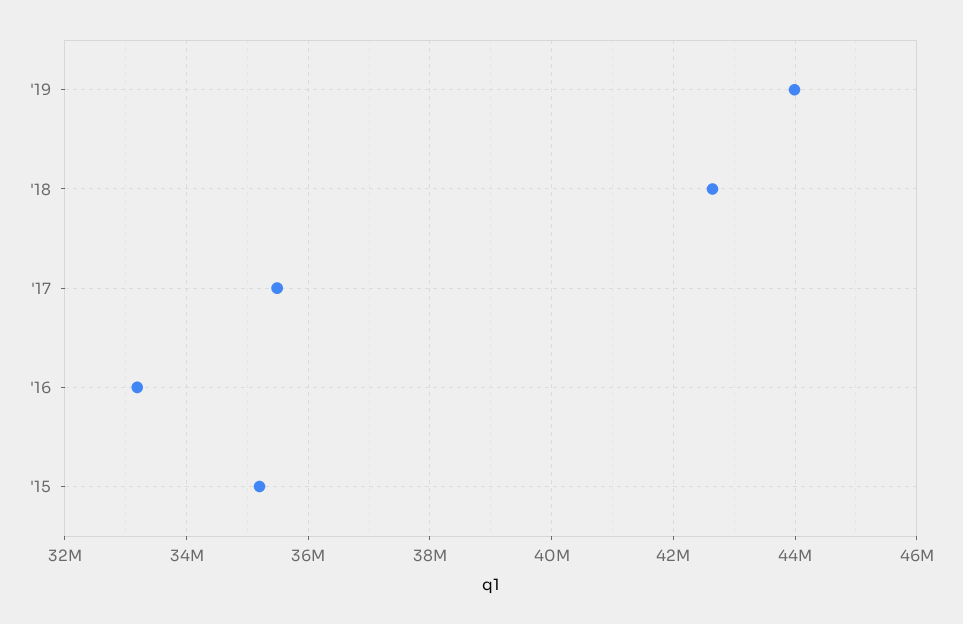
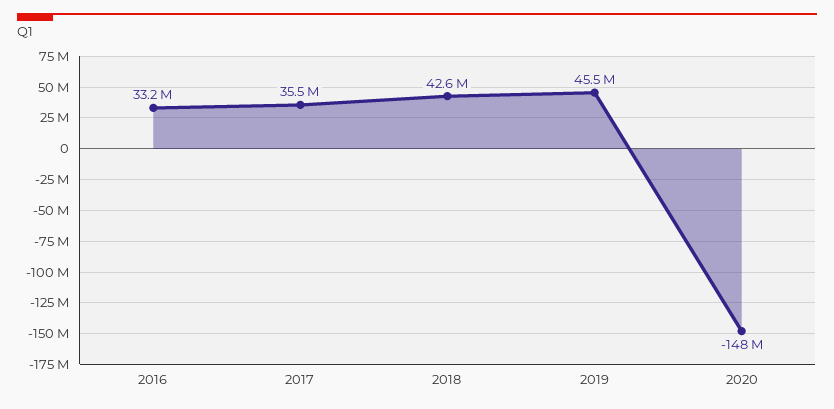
'19: 44000000 -> 45500000
'15: 35200000 -> none
2020: none -> -148000000

